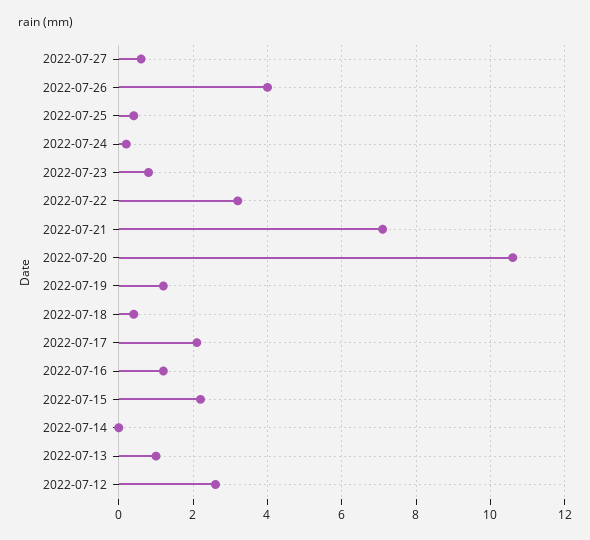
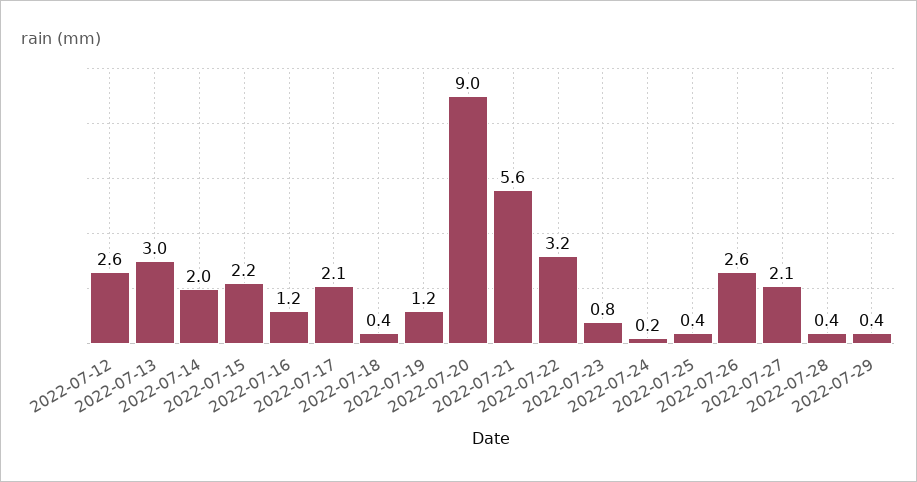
2022-07-27: 0.5 -> 2.1
2022-07-26: 4 -> 2.6
2022-07-21: 7 -> 5.6
2022-07-20: 10.5 -> 9
2022-07-14: 0 -> 2
2022-07-13: 1 -> 3
2022-07-28: none -> 0.4
2022-07-29: none -> 0.4

